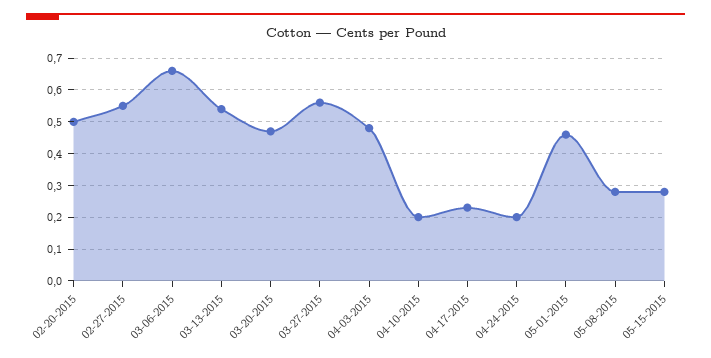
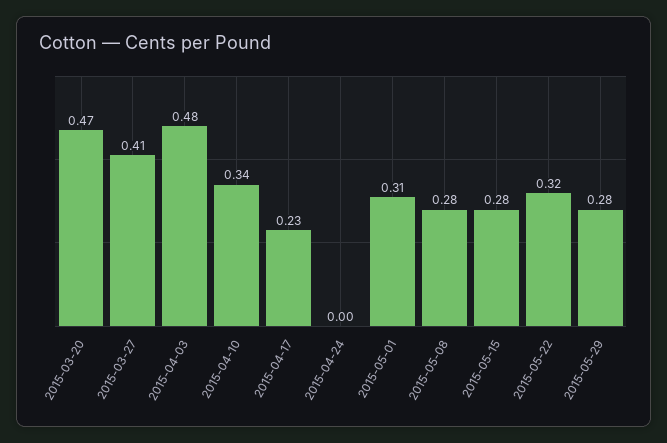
02-20-2015: 0.5 -> none
02-27-2015: 0.55 -> none
03-06-2015: 0.65 -> none
03-13-2015: 0.55 -> none
03-27-2015: 0.55 -> 0.41
04-10-2015: 0.2 -> 0.34
04-24-2015: 0.2 -> 0
05-01-2015: 0.45 -> 0.31
2015-05-22: none -> 0.32
2015-05-29: none -> 0.28

